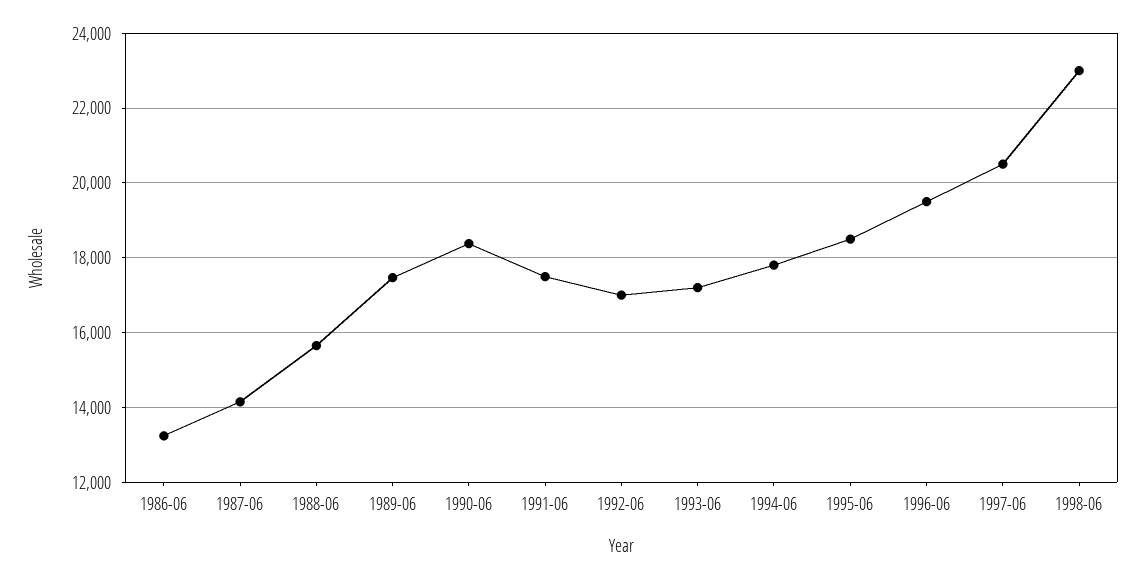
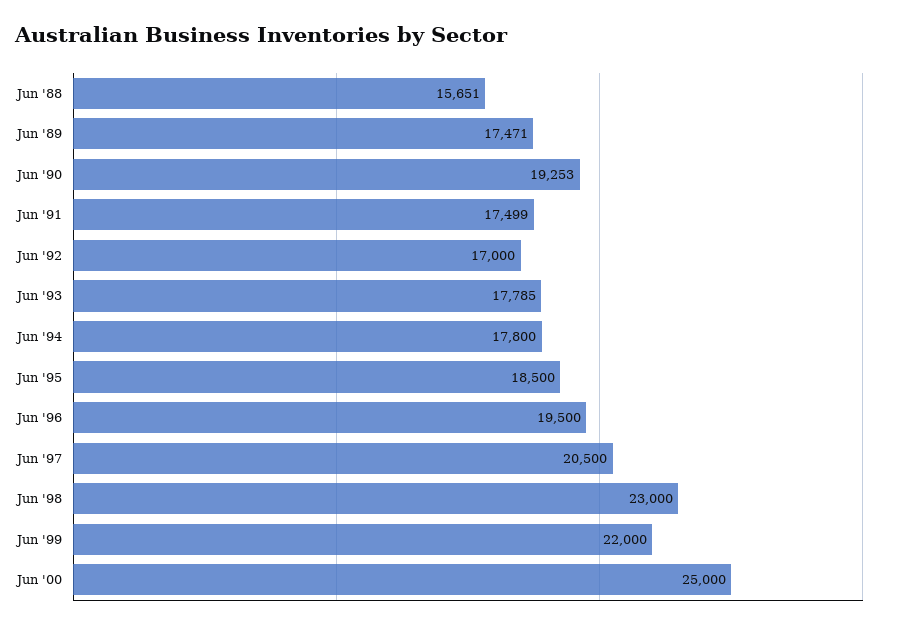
1986-06: 13200 -> none
1987-06: 14200 -> none
1990-06: 18400 -> 19253
1993-06: 17200 -> 17785
Jun '99: none -> 22000
Jun '00: none -> 25000

